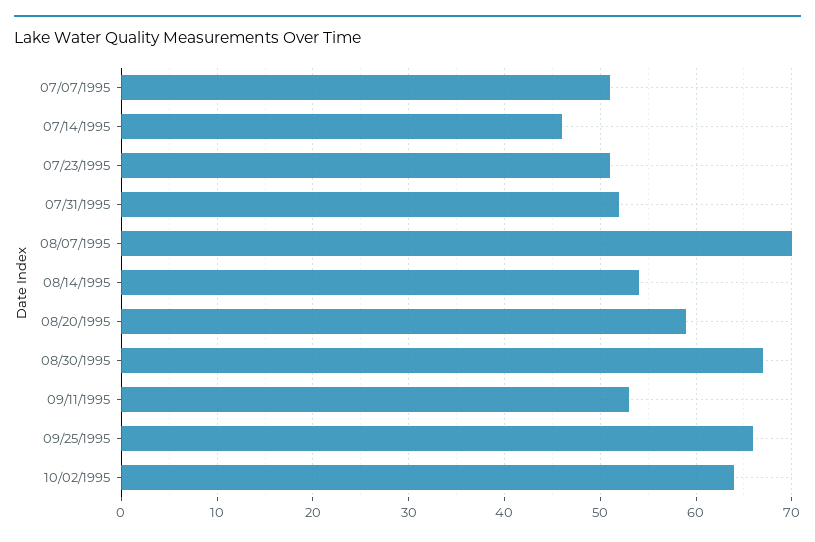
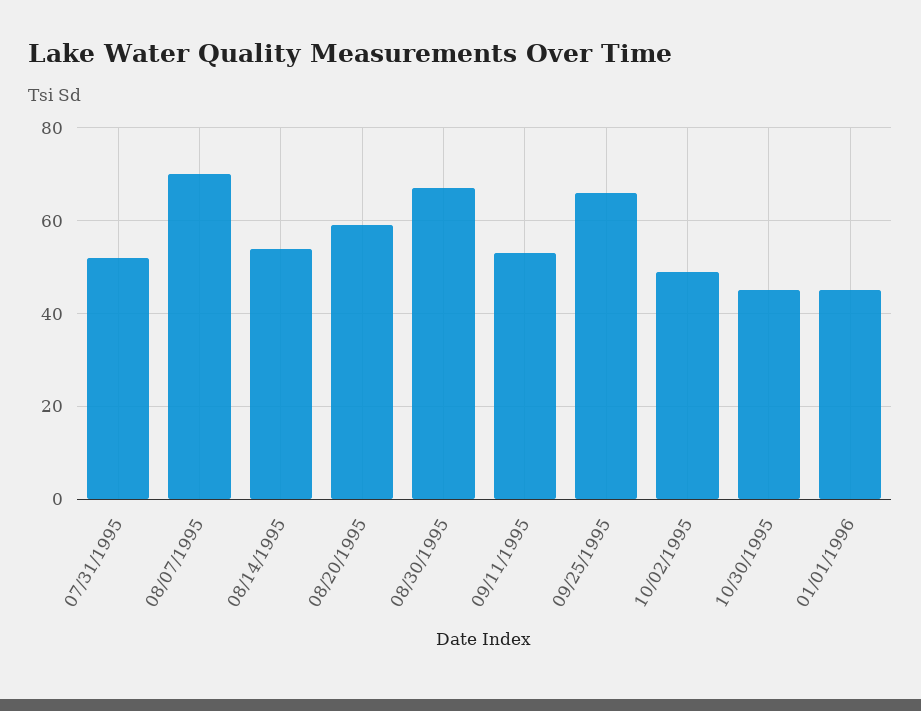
07/07/1995: 51 -> none
07/14/1995: 46 -> none
07/23/1995: 51 -> none
10/02/1995: 64 -> 50
10/30/1995: none -> 45
01/01/1996: none -> 45

